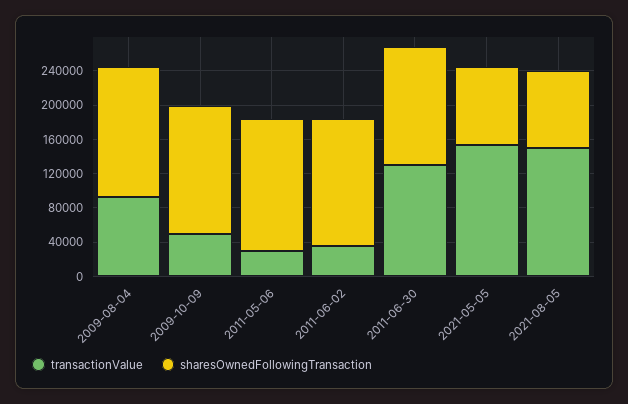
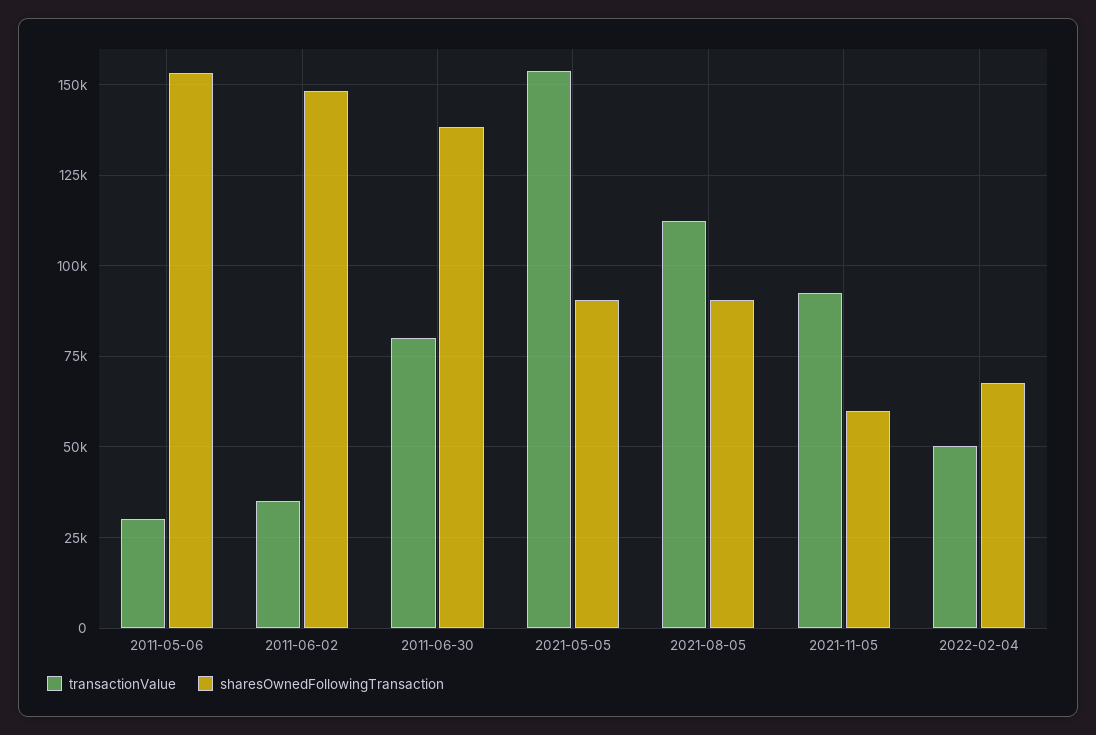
transactionValue, 2009-08-04: 90000 -> none
sharesOwnedFollowingTransaction, 2009-08-04: 150000 -> none
transactionValue, 2009-10-09: 50000 -> none
sharesOwnedFollowingTransaction, 2009-10-09: 150000 -> none
transactionValue, 2011-06-30: 130000 -> 80000
transactionValue, 2021-08-05: 150000 -> 112500
transactionValue, 2021-11-05: none -> 92500
sharesOwnedFollowingTransaction, 2021-11-05: none -> 60000
transactionValue, 2022-02-04: none -> 50000
sharesOwnedFollowingTransaction, 2022-02-04: none -> 67500

